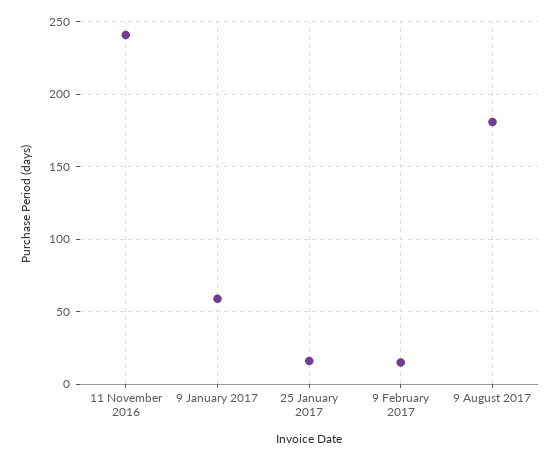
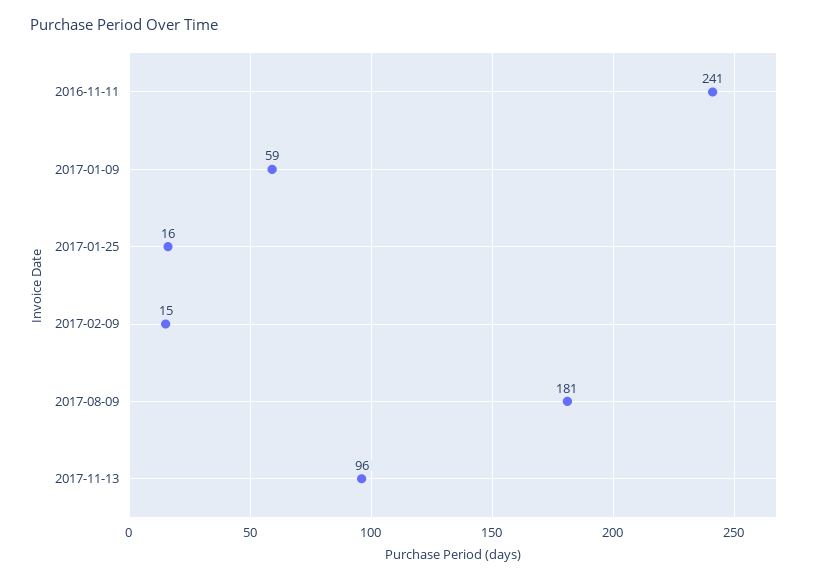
2017-11-13: none -> 96

